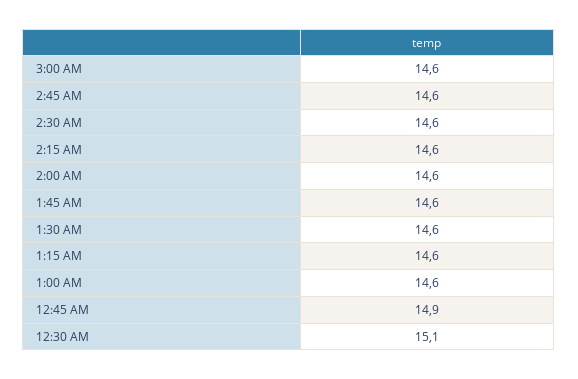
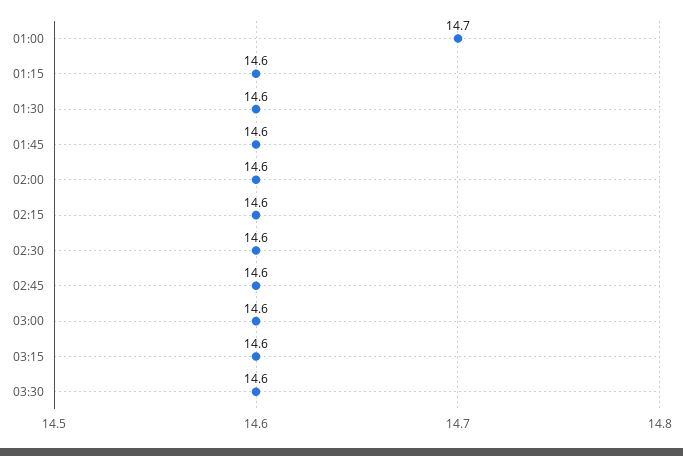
1:00 AM: 14.6 -> 14.7
12:45 AM: 14.9 -> none
12:30 AM: 15.1 -> none
03:15: none -> 14.6
03:30: none -> 14.6

